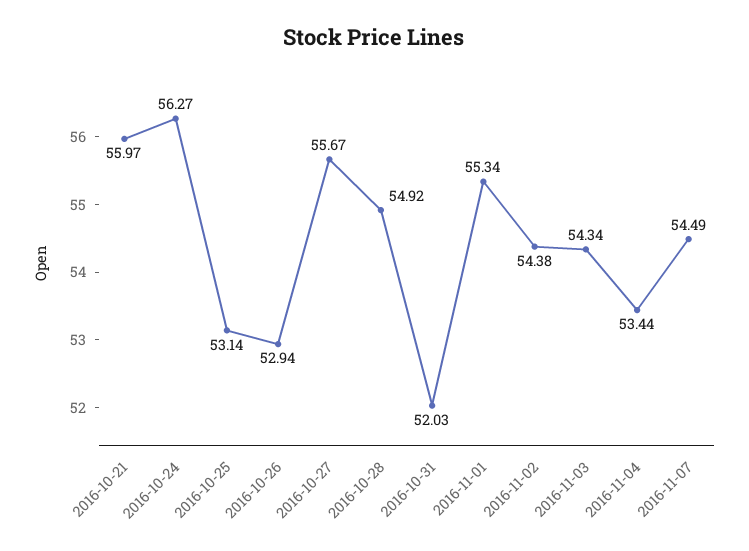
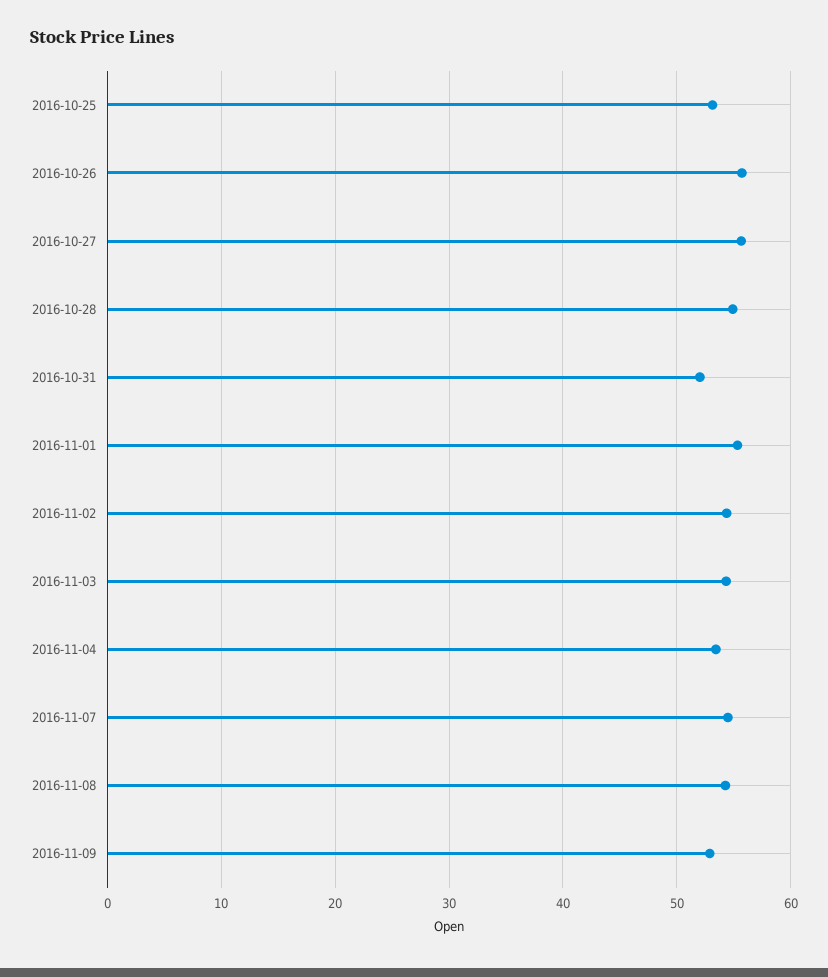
2016-10-21: 55.97 -> none
2016-10-24: 56.27 -> none
2016-10-26: 52.94 -> 56
2016-11-08: none -> 54
2016-11-09: none -> 53

